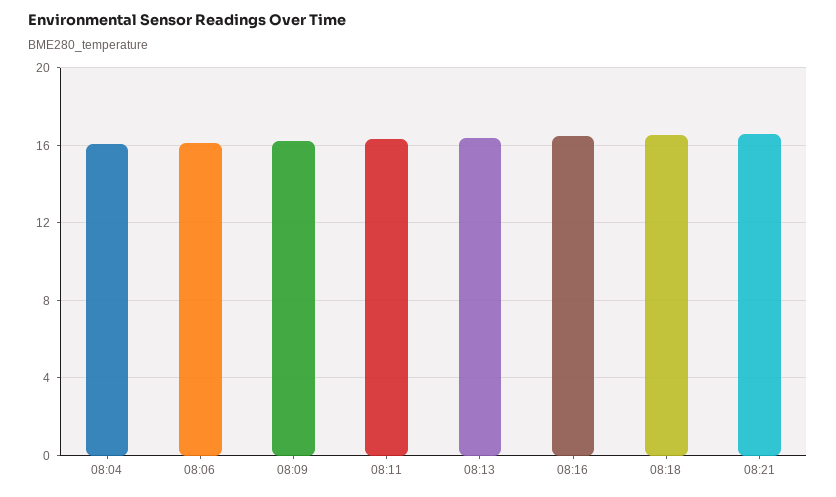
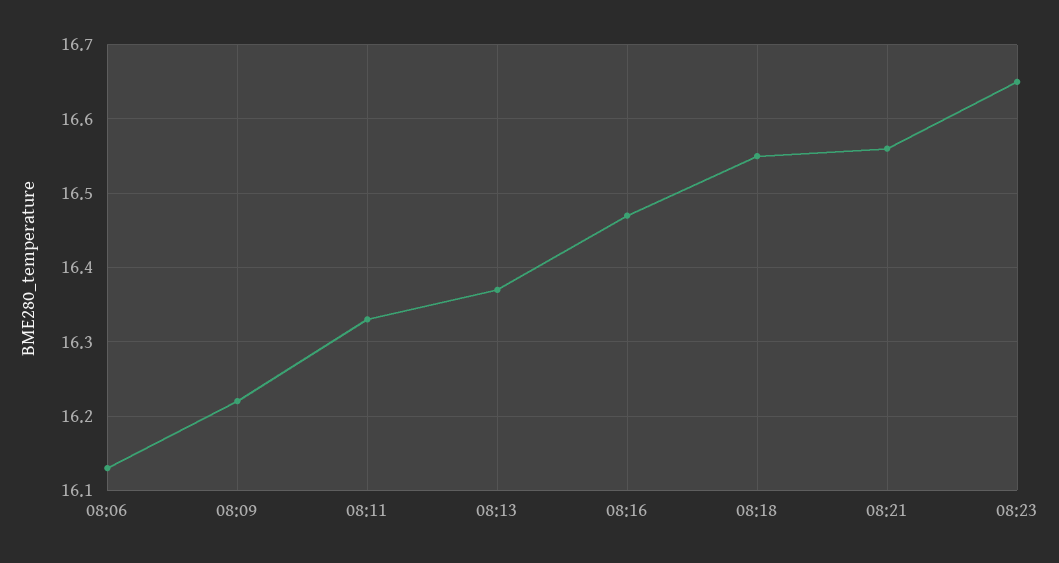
08:04: 16 -> none
08:23: none -> 16.65

